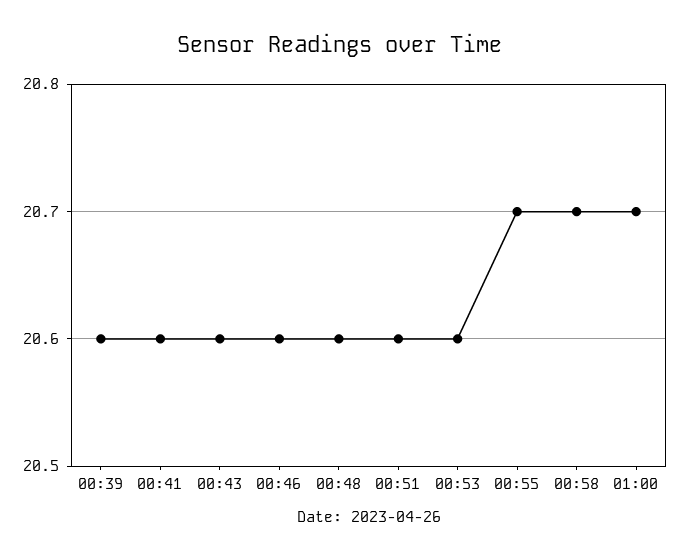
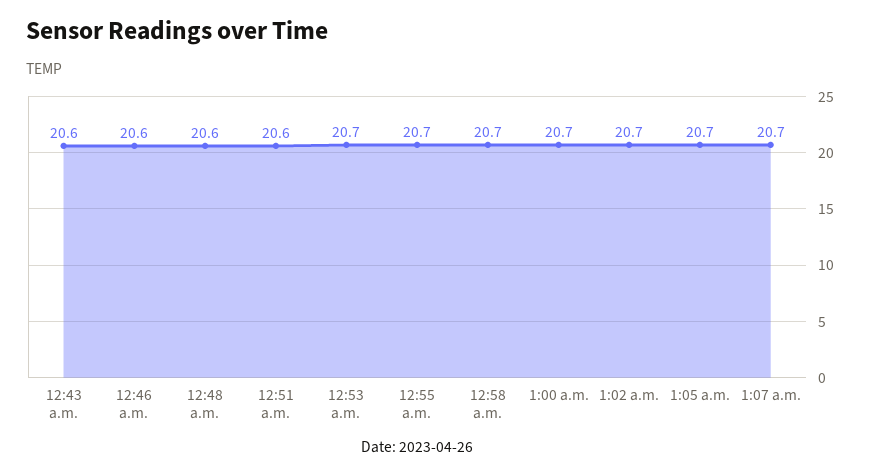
00:39: 20.6 -> none
00:41: 20.6 -> none
00:53: 20.6 -> 20.7
1:02 a.m.: none -> 20.7
1:05 a.m.: none -> 20.7
1:07 a.m.: none -> 20.7

